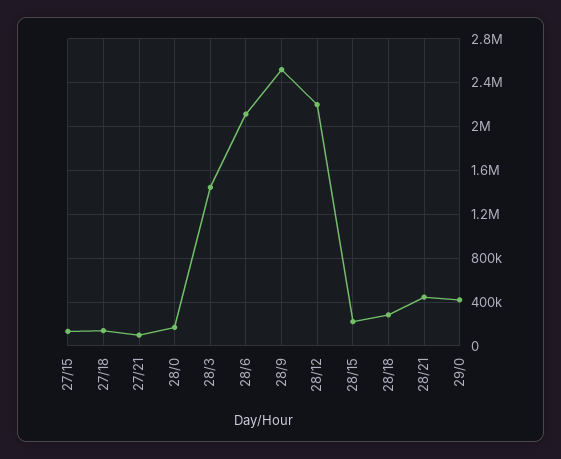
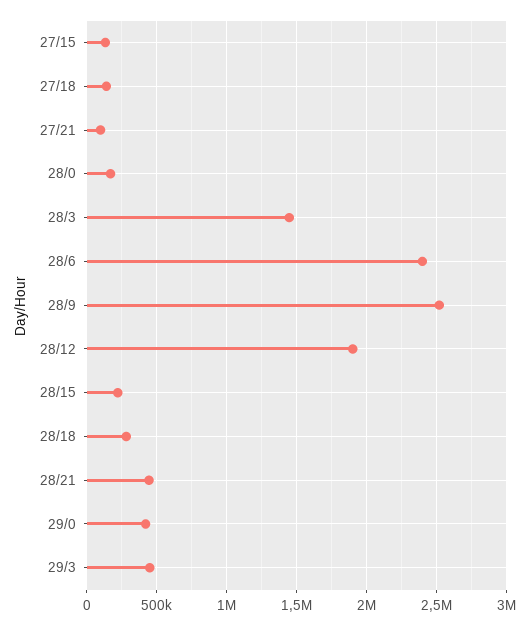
28/6: 2100000 -> 2400000
28/12: 2200000 -> 1900000
29/3: none -> 450000

